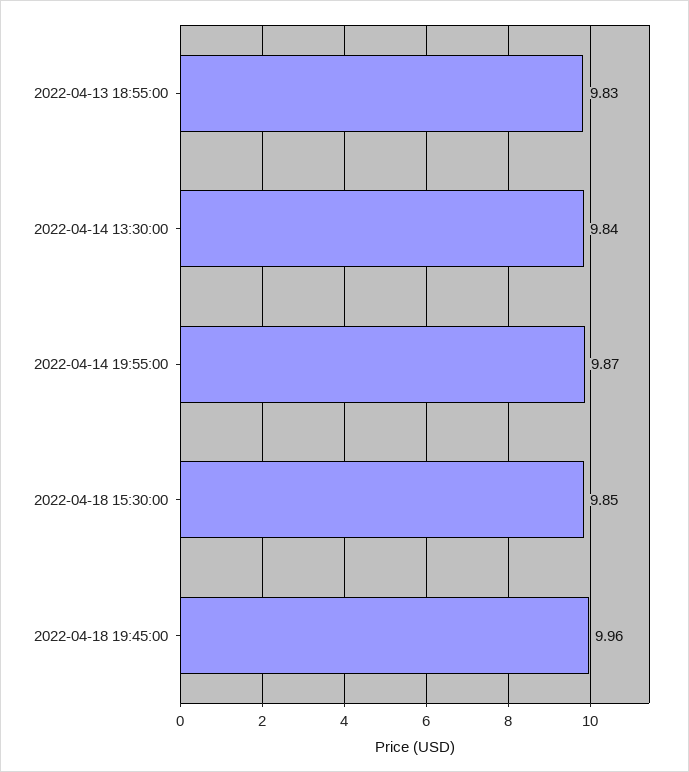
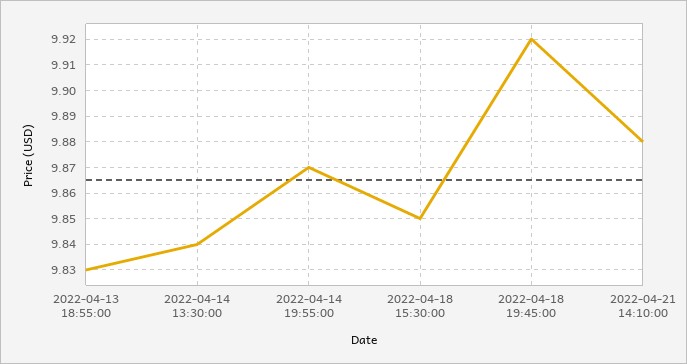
2022-04-18 19:45:00: 9.96 -> 9.92
2022-04-21 14:10:00: none -> 9.88

